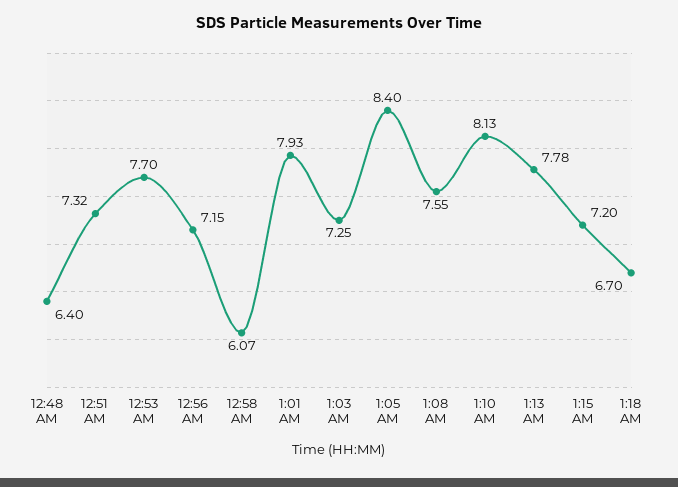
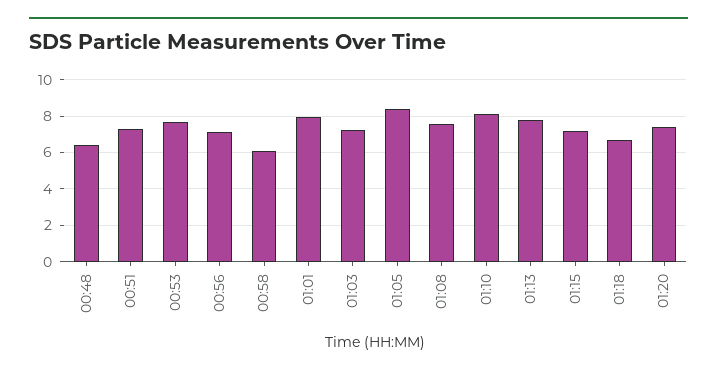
01:20: none -> 7.5

